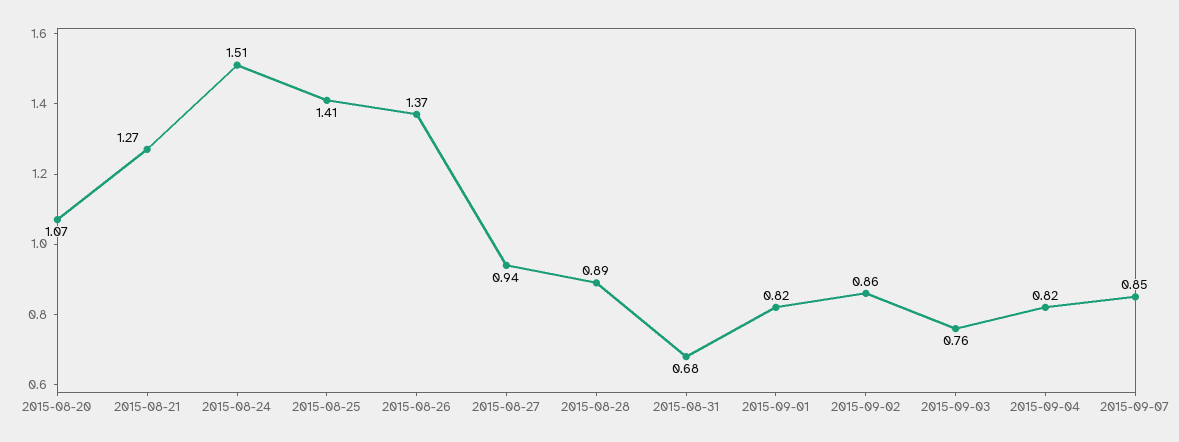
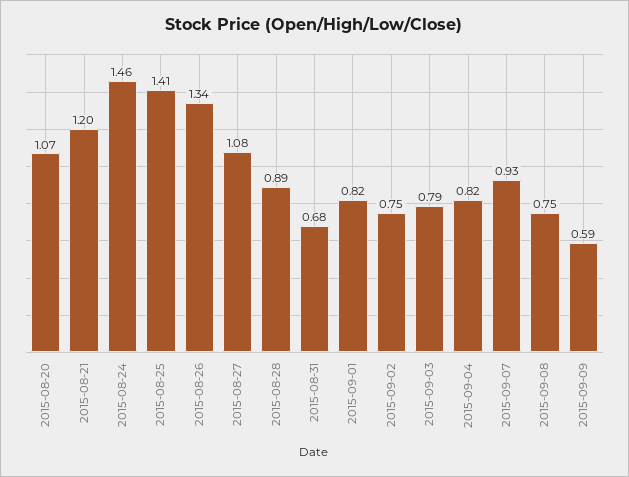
2015-08-21: 1.27 -> 1.2
2015-08-24: 1.51 -> 1.46
2015-08-26: 1.37 -> 1.34
2015-08-27: 0.94 -> 1.08
2015-09-02: 0.86 -> 0.75
2015-09-03: 0.76 -> 0.79
2015-09-07: 0.85 -> 0.93
2015-09-08: none -> 0.75
2015-09-09: none -> 0.59

